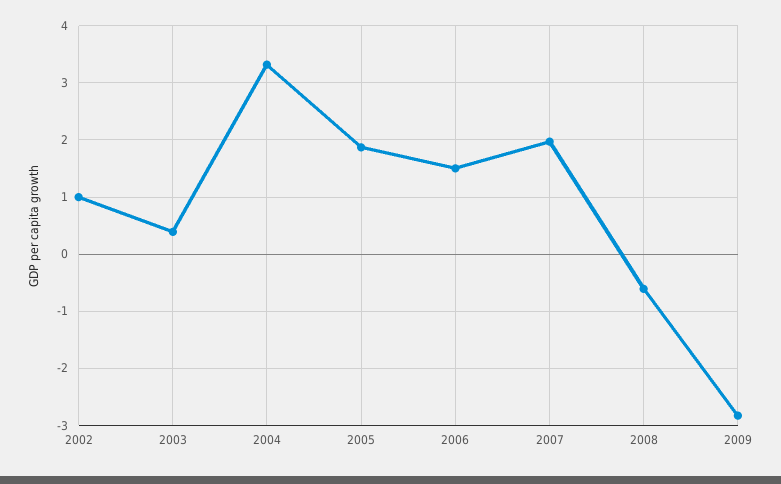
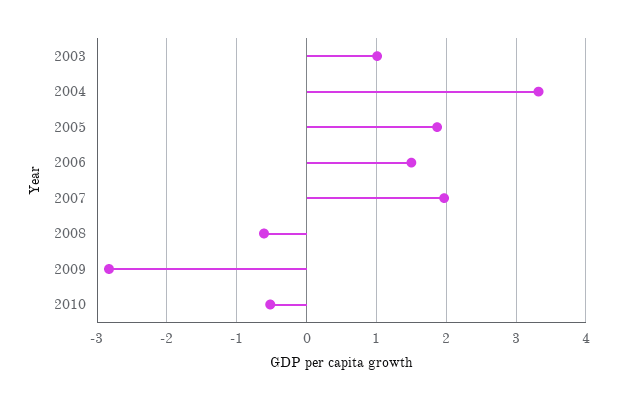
2002: 1 -> none
2003: 0.4 -> 1
2010: none -> -0.5

